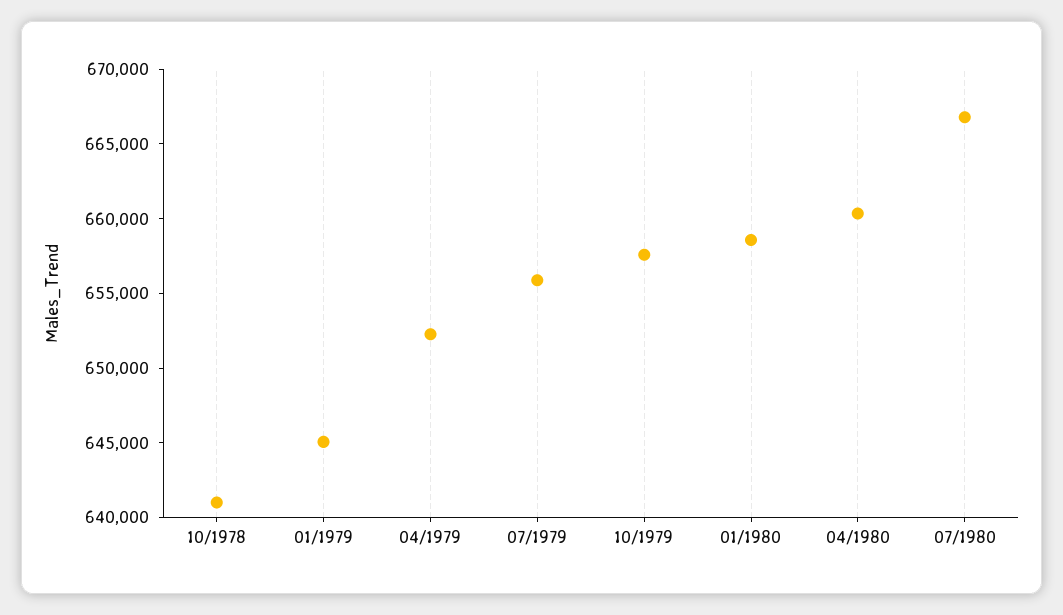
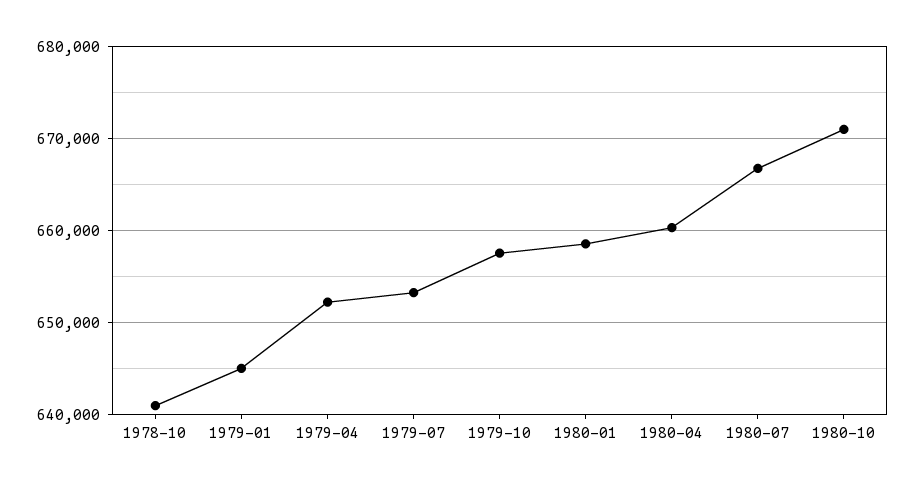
07/1979: 656000 -> 653000
1980-10: none -> 671000

